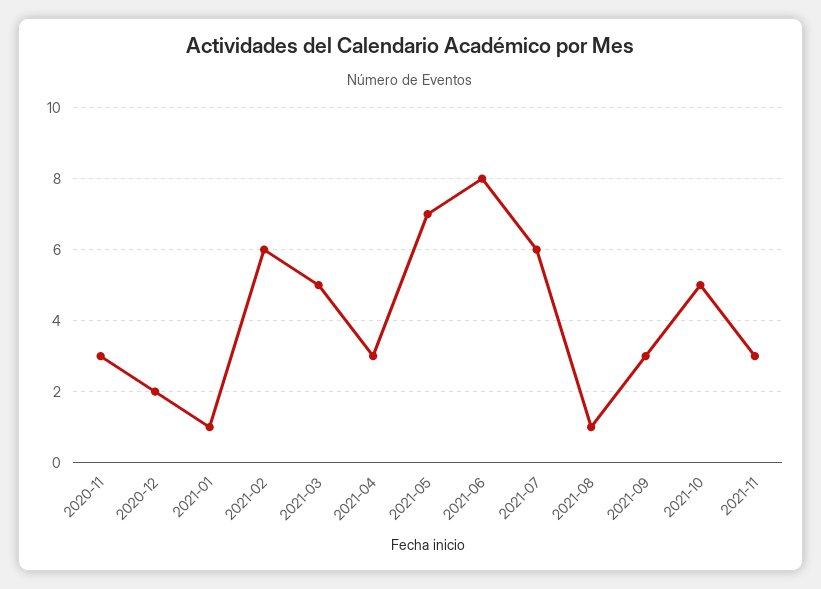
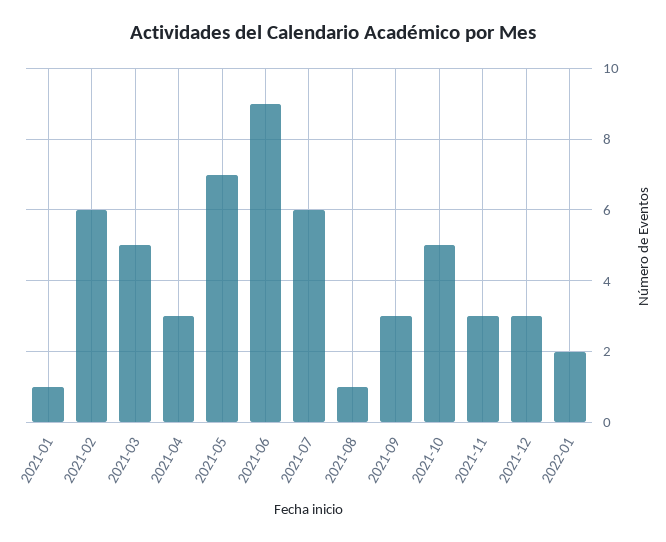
2020-11: 3 -> none
2020-12: 2 -> none
2021-06: 8 -> 9
2021-12: none -> 3
2022-01: none -> 2

